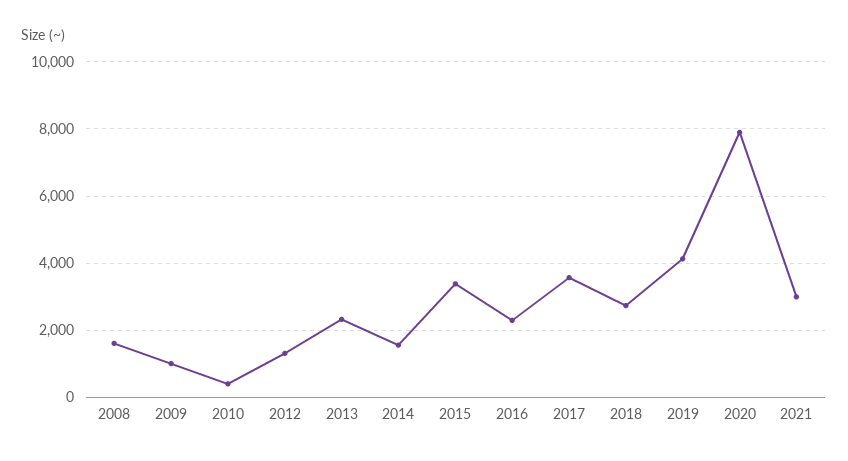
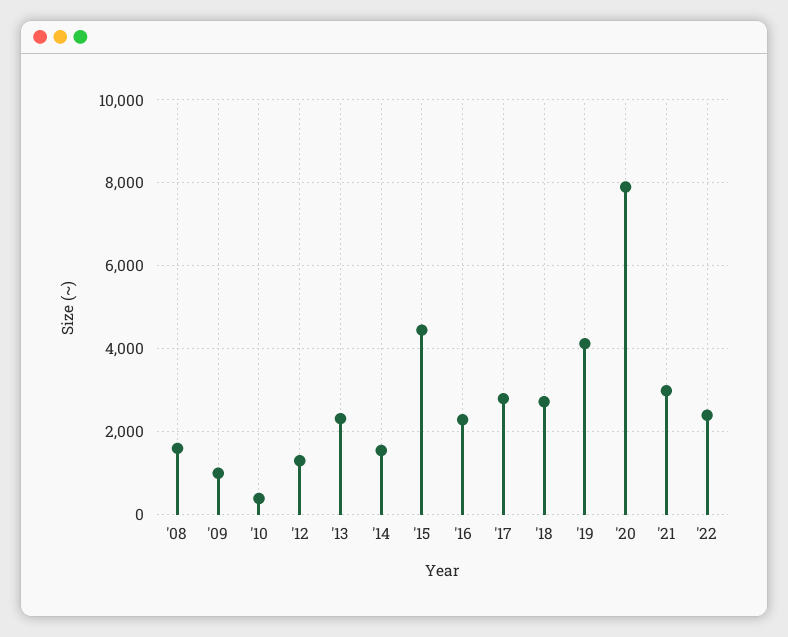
2015: 3400 -> 4400
2017: 3600 -> 2800
'22: none -> 2400

